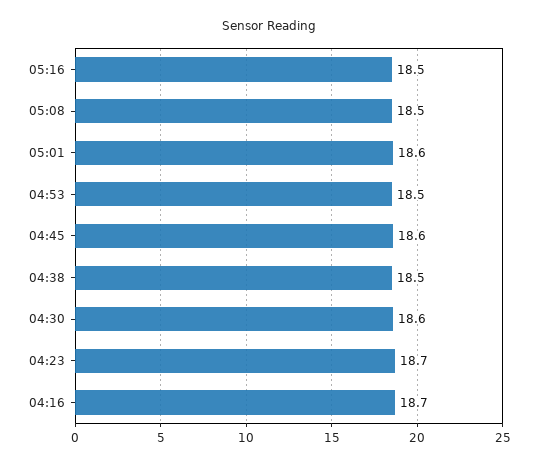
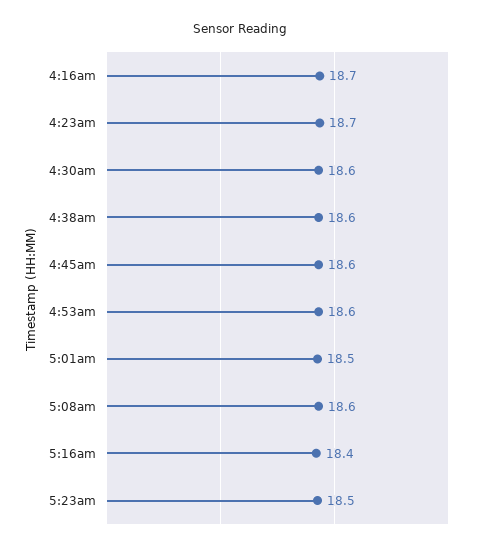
05:16: 18.5 -> 18.4
05:08: 18.5 -> 18.6
05:01: 18.6 -> 18.5
04:53: 18.5 -> 18.6
04:38: 18.5 -> 18.6
5:23am: none -> 18.5

